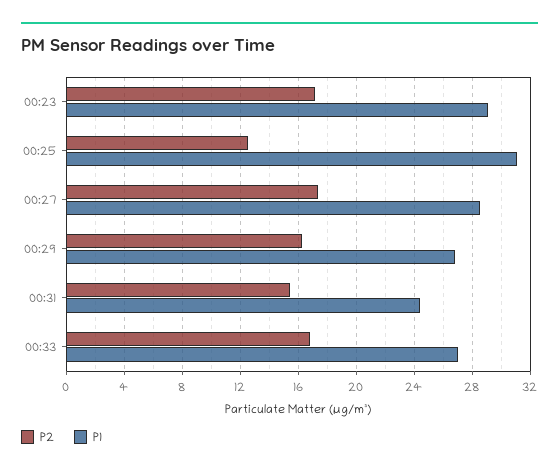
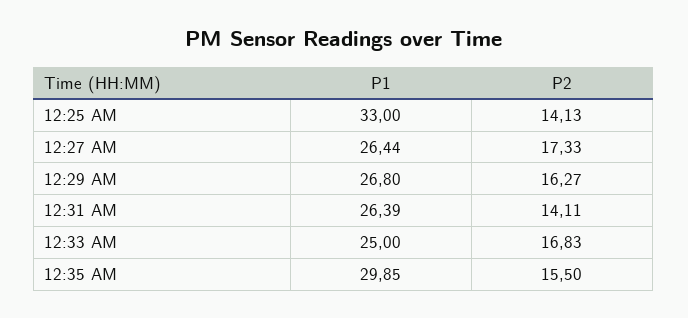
P2, 00:23: 17 -> none
P1, 00:23: 29 -> none
P2, 00:25: 12.5 -> 14.13
P1, 00:25: 31 -> 33
P1, 00:27: 28.5 -> 26.44
P2, 00:31: 15.5 -> 14.11
P1, 00:31: 24.5 -> 26.39
P1, 00:33: 27 -> 25
P1, 12:35 AM: none -> 29.85
P2, 12:35 AM: none -> 15.5

